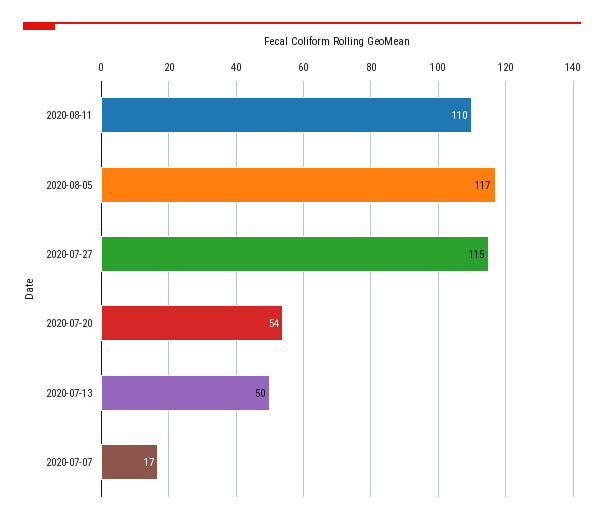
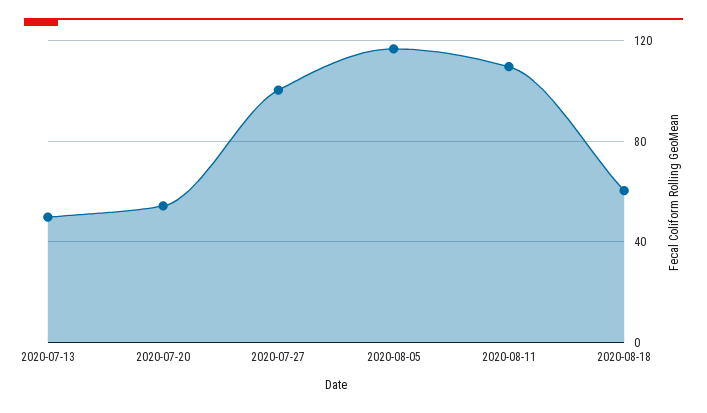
2020-07-27: 115 -> 100
2020-07-07: 17 -> none
2020-08-18: none -> 60

